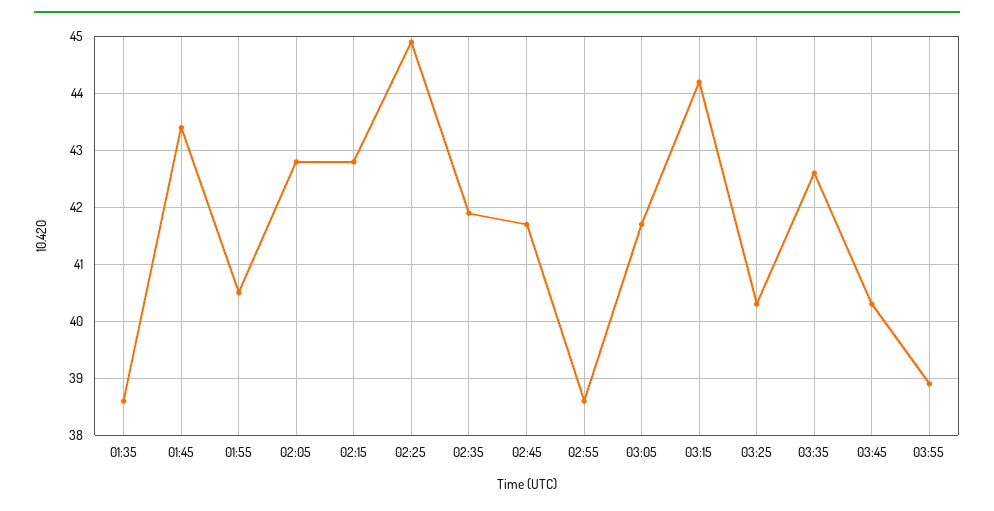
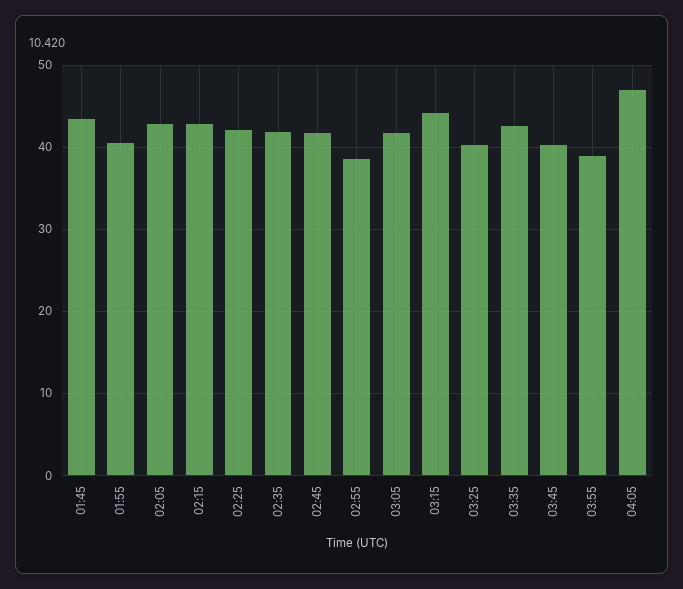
01:35: 38.5 -> none
02:25: 45 -> 42
04:05: none -> 47

